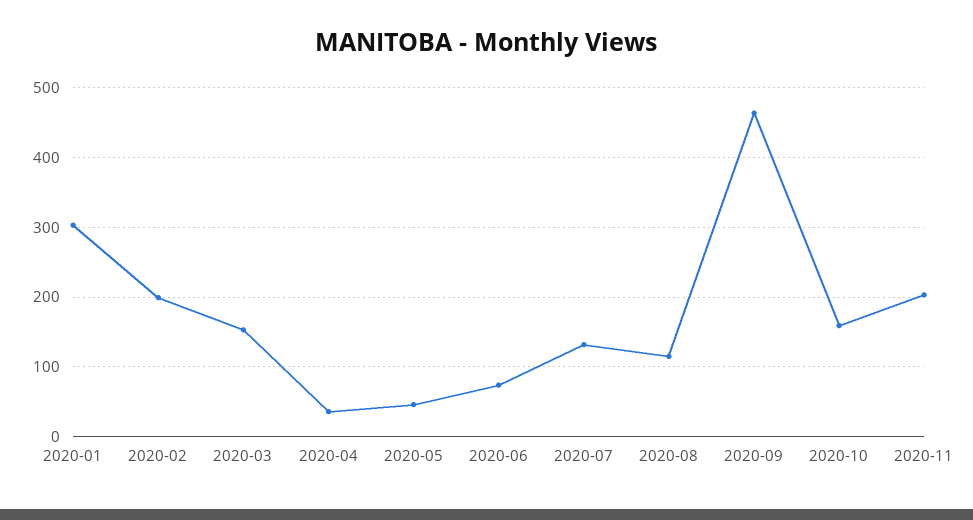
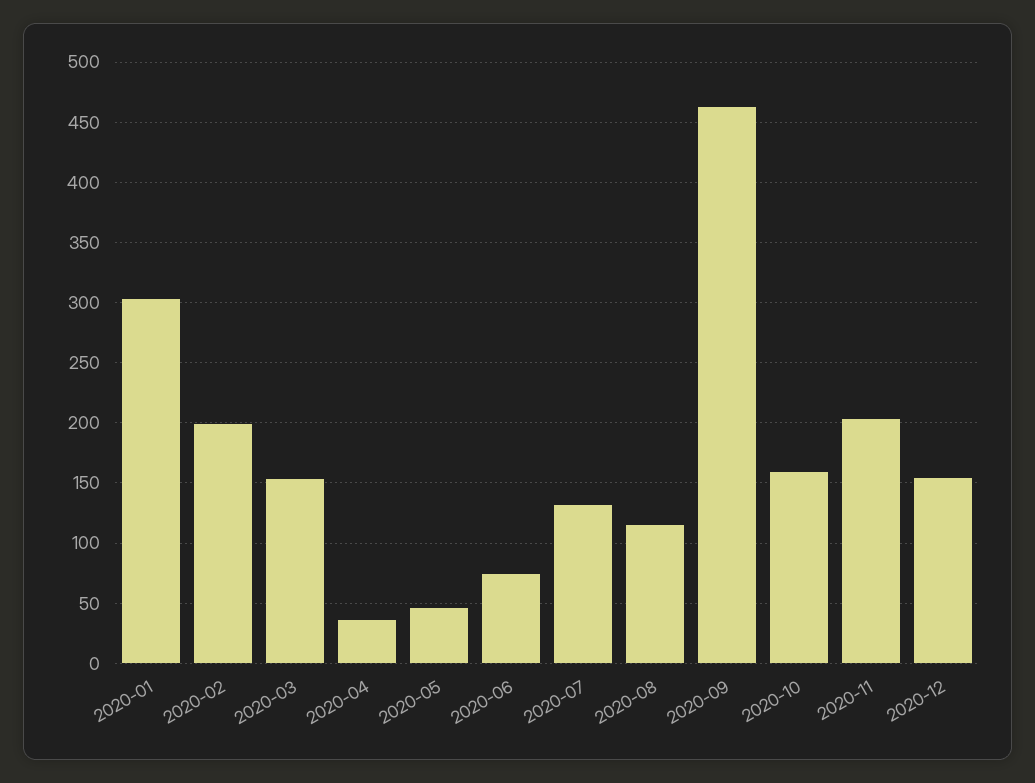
2020-12: none -> 155

